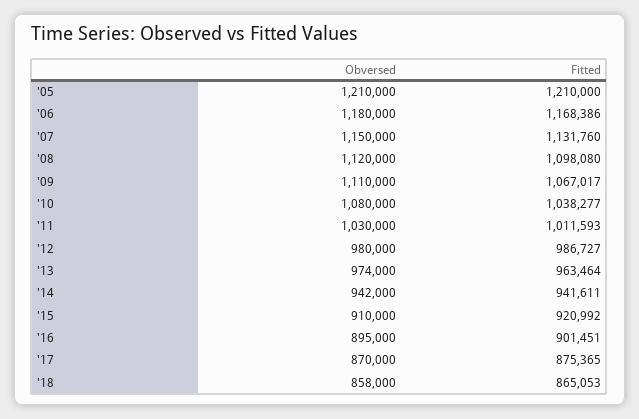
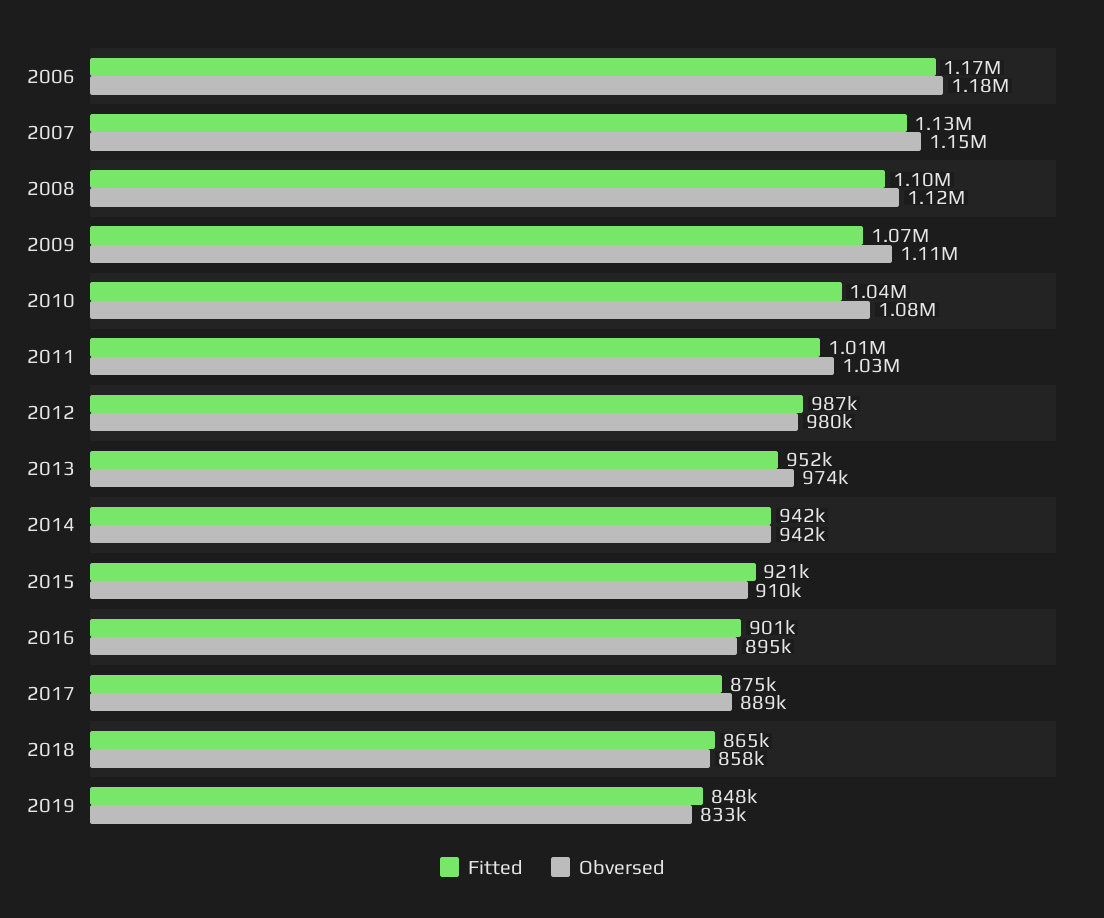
Obversed, '05: 1210000 -> none
Fitted, '05: 1210000 -> none
Fitted, '13: 963464 -> 952000
Obversed, '17: 870000 -> 889000
Fitted, 2019: none -> 848000
Obversed, 2019: none -> 833000

